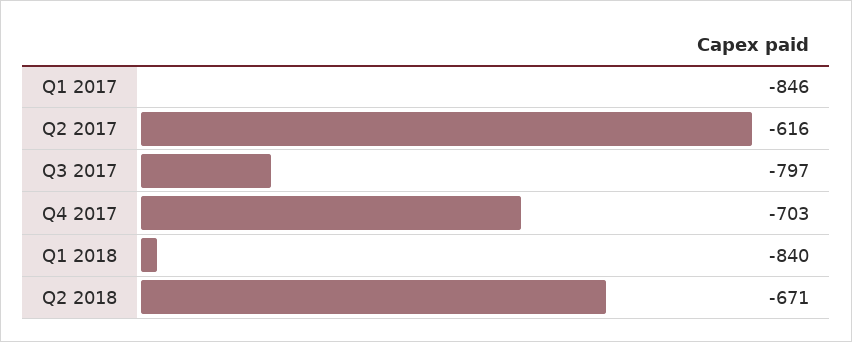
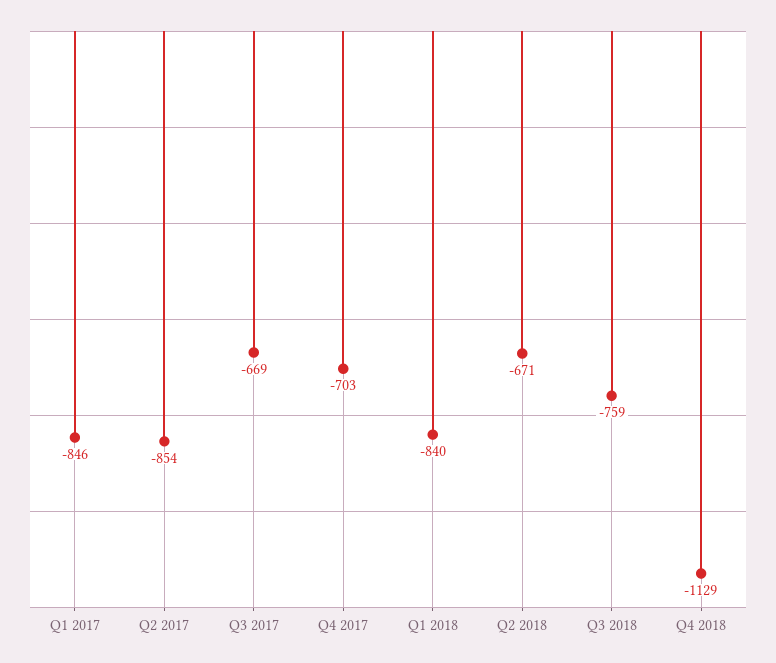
Q2 2017: -616 -> -854
Q3 2017: -797 -> -669
Q3 2018: none -> -759
Q4 2018: none -> -1129

